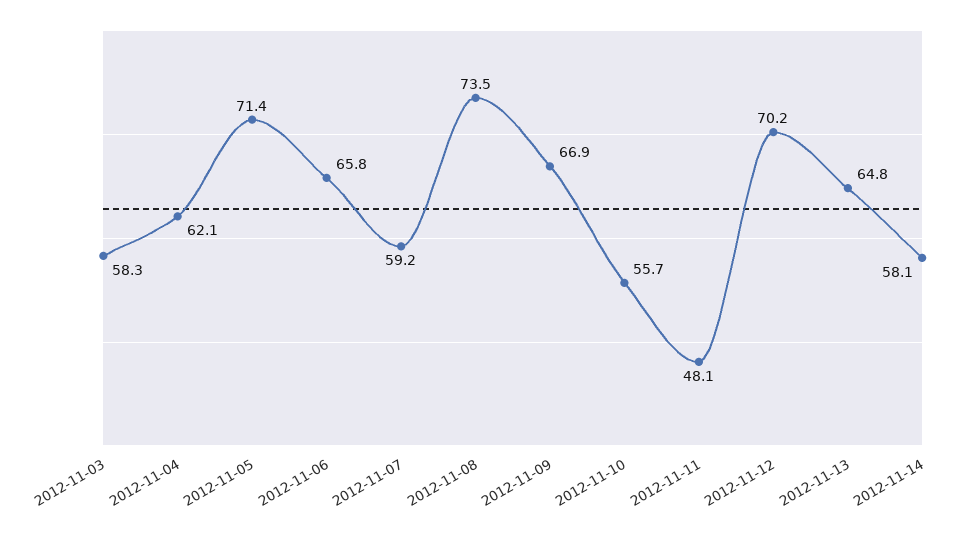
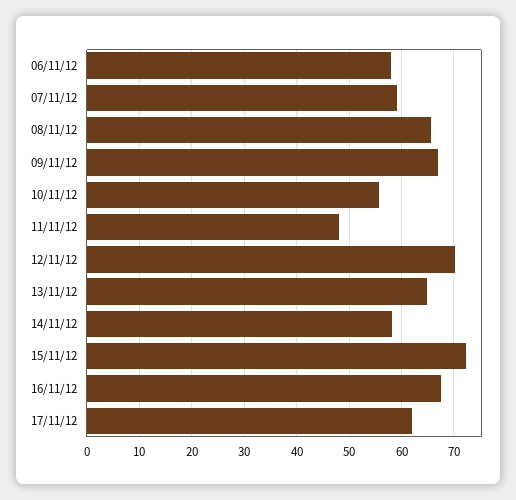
2012-11-03: 58.3 -> none
2012-11-04: 62.1 -> none
2012-11-05: 71.4 -> none
2012-11-06: 65.8 -> 58
2012-11-08: 73.5 -> 66
15/11/12: none -> 72
16/11/12: none -> 68
17/11/12: none -> 62

